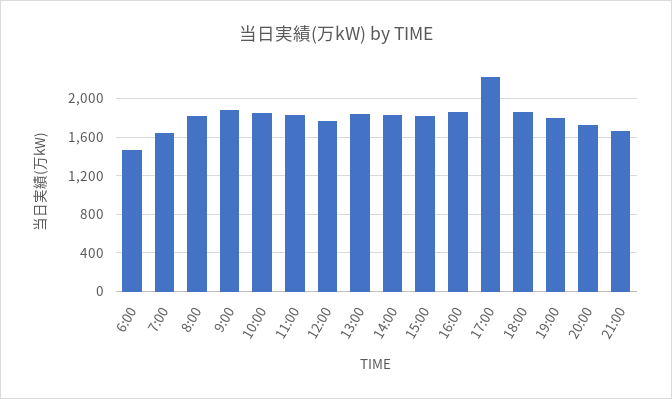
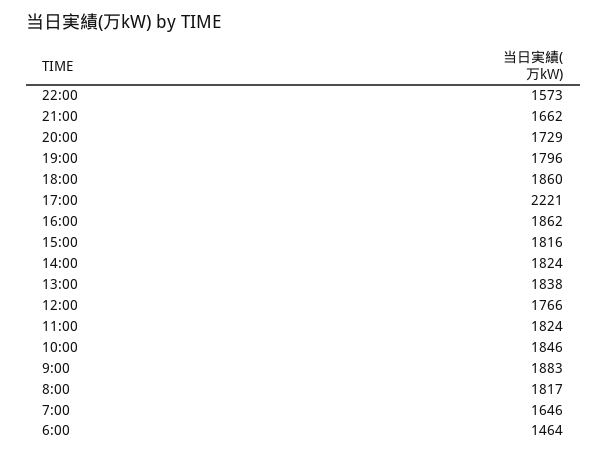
22:00: none -> 1573

